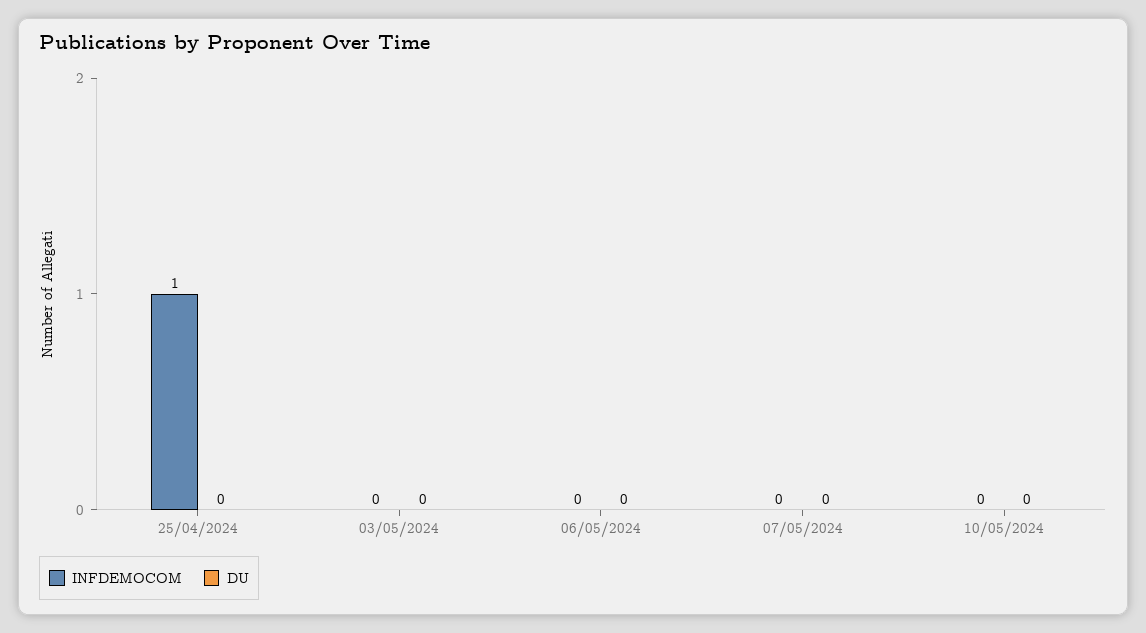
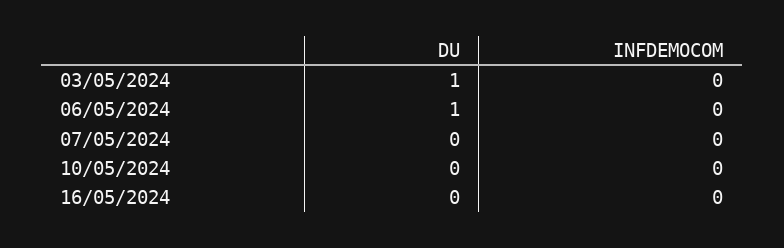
INFDEMOCOM, 25/04/2024: 1 -> none
DU, 25/04/2024: 0 -> none
DU, 03/05/2024: 0 -> 1
DU, 06/05/2024: 0 -> 1
DU, 16/05/2024: none -> 0
INFDEMOCOM, 16/05/2024: none -> 0

